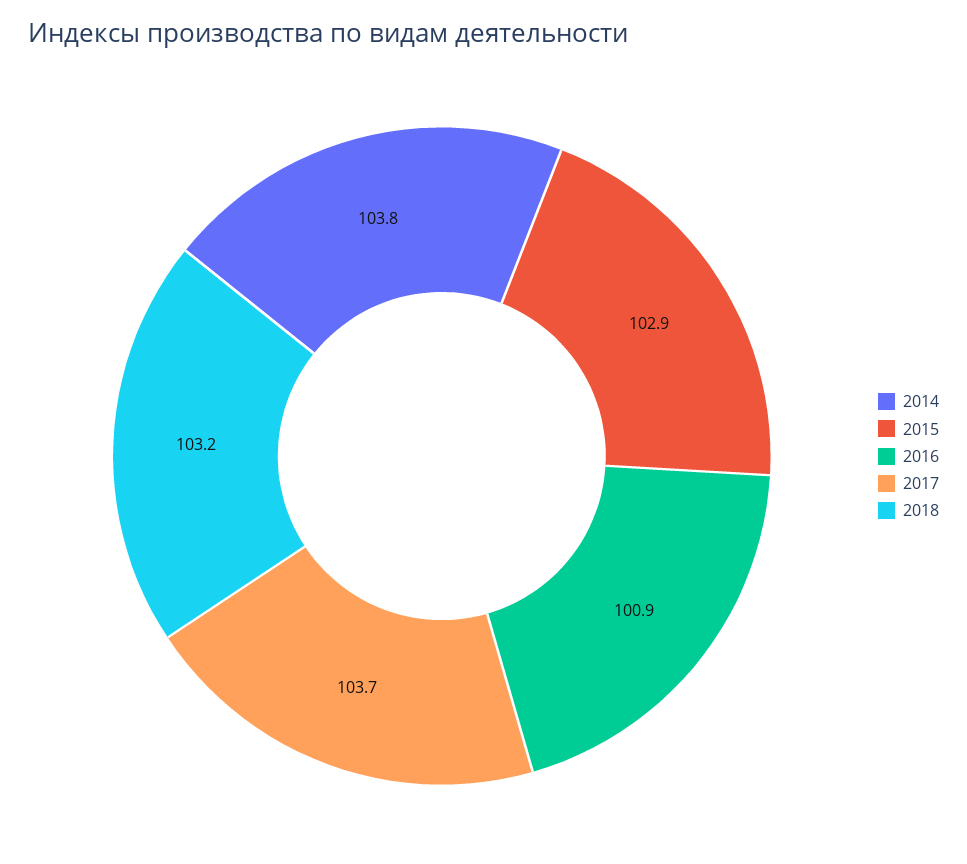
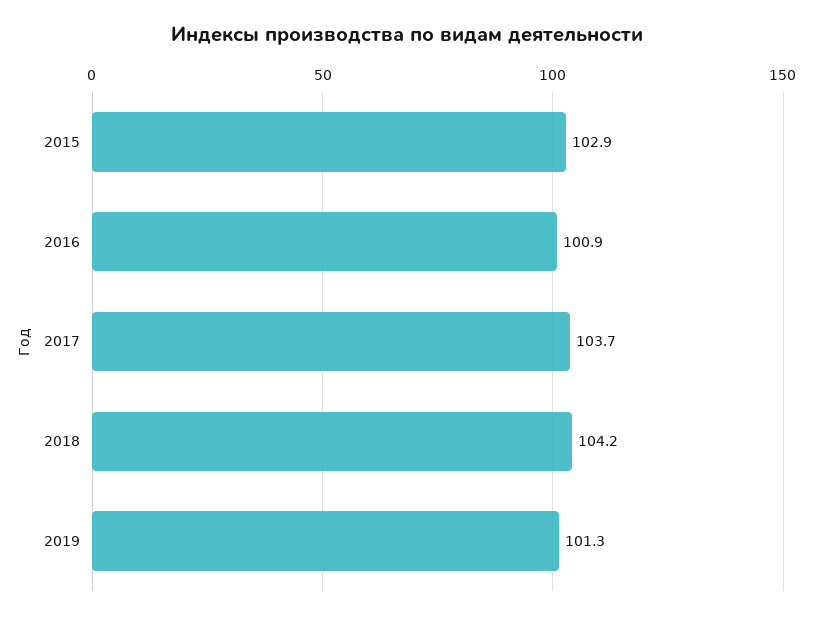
2014: 103.8 -> none
2018: 103.2 -> 104.2
2019: none -> 101.3

